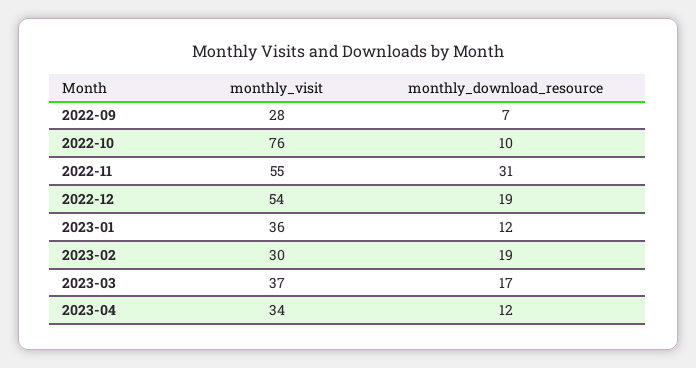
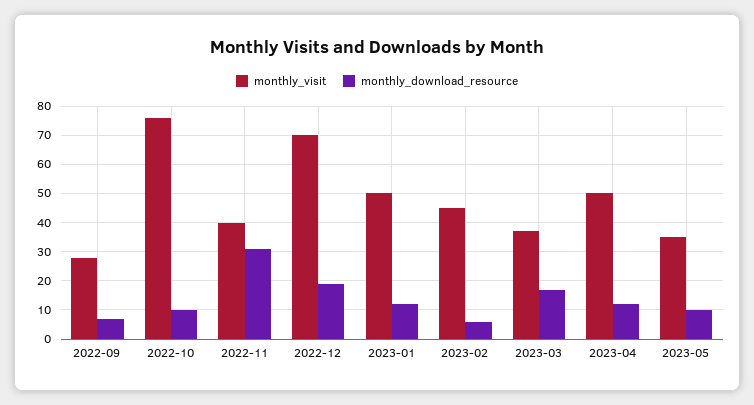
monthly_visit, 2022-11: 55 -> 40
monthly_visit, 2022-12: 54 -> 70
monthly_visit, 2023-01: 36 -> 50
monthly_visit, 2023-02: 30 -> 45
monthly_download_resource, 2023-02: 19 -> 5
monthly_visit, 2023-04: 34 -> 50
monthly_visit, 2023-05: none -> 35
monthly_download_resource, 2023-05: none -> 10

